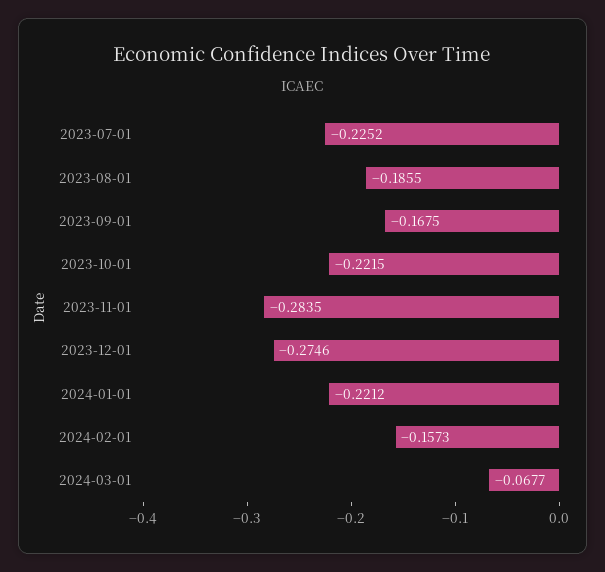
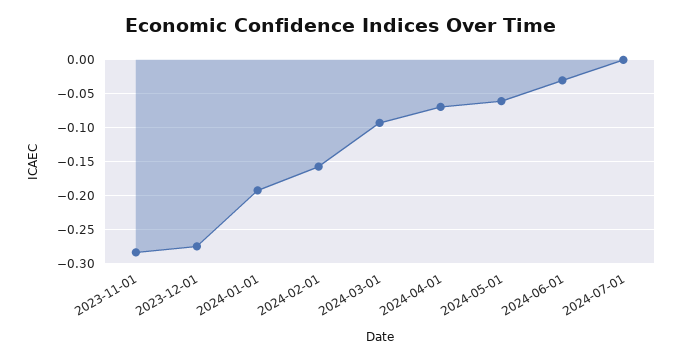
2023-07-01: -0.2252 -> none
2023-08-01: -0.1855 -> none
2023-09-01: -0.1675 -> none
2023-10-01: -0.2215 -> none
2024-01-01: -0.2212 -> -0.19
2024-03-01: -0.0677 -> -0.09
2024-04-01: none -> -0.07
2024-05-01: none -> -0.06
2024-06-01: none -> -0.03
2024-07-01: none -> 0

